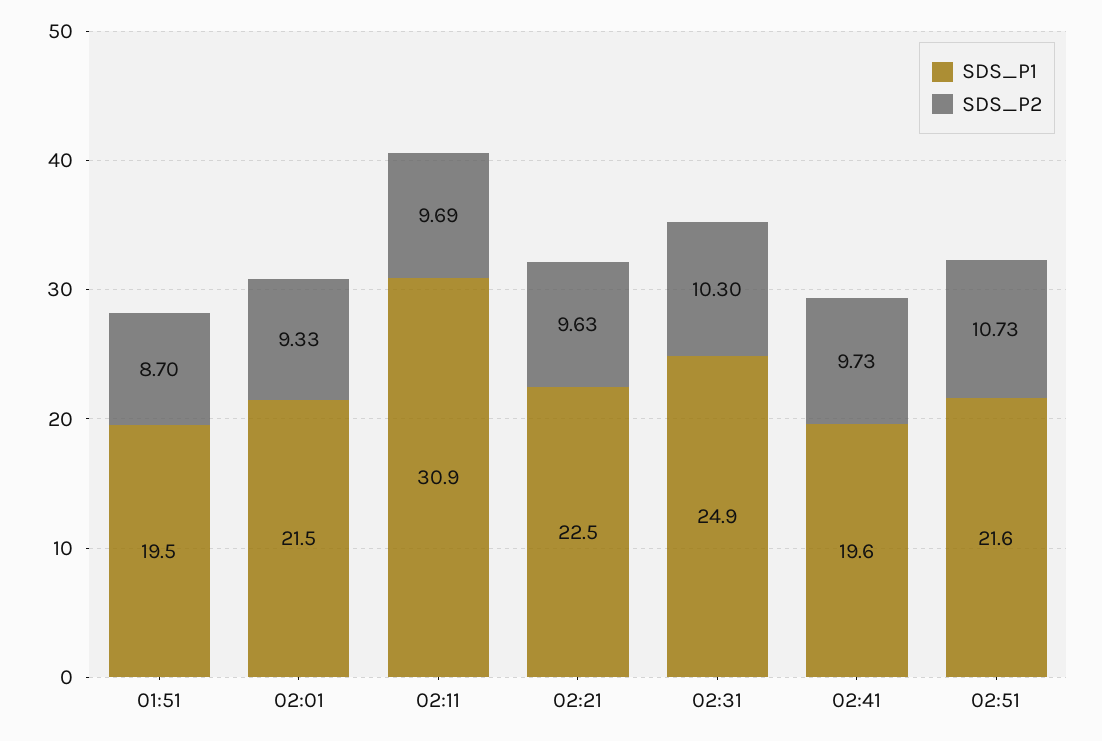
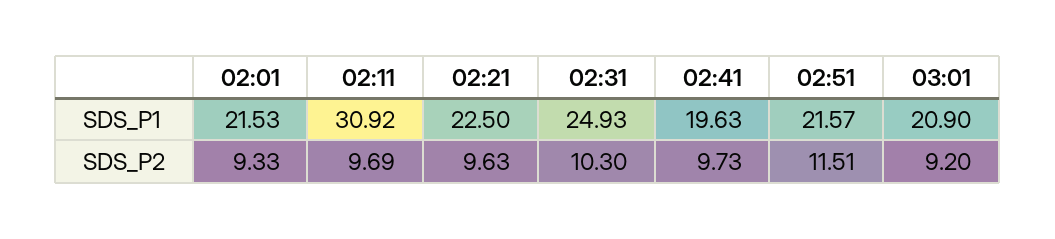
SDS_P1, 01:51: 19.5 -> none
SDS_P2, 01:51: 8.7 -> none
SDS_P2, 02:51: 10.73 -> 11.51
SDS_P1, 03:01: none -> 20.9
SDS_P2, 03:01: none -> 9.2

